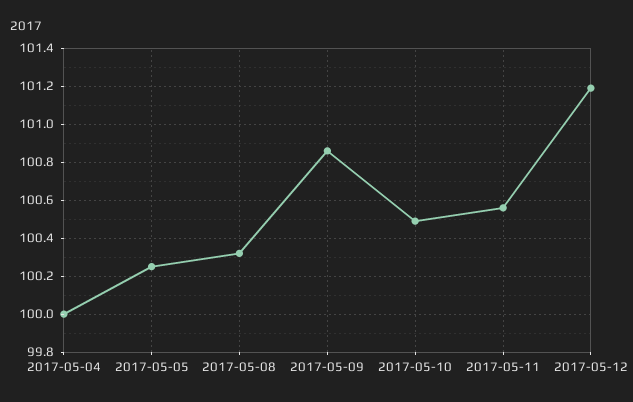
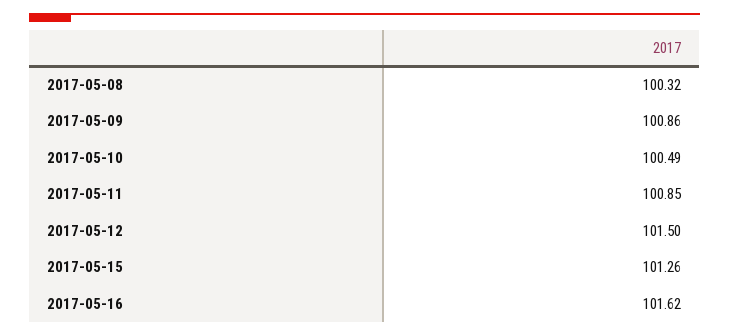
2017-05-04: 100 -> none
2017-05-05: 100.25 -> none
2017-05-11: 100.55 -> 100.85
2017-05-12: 101.2 -> 101.5
2017-05-15: none -> 101.26
2017-05-16: none -> 101.62

